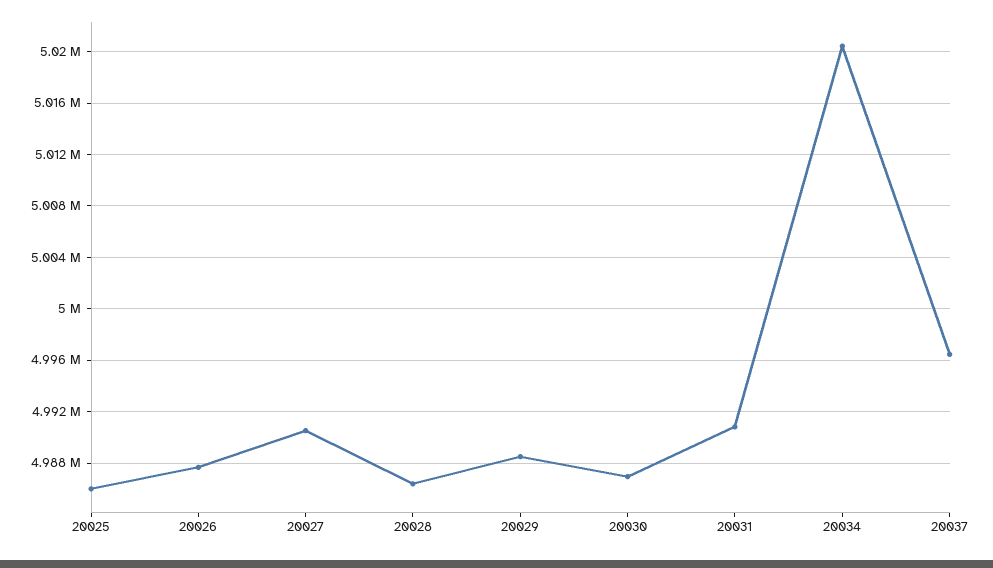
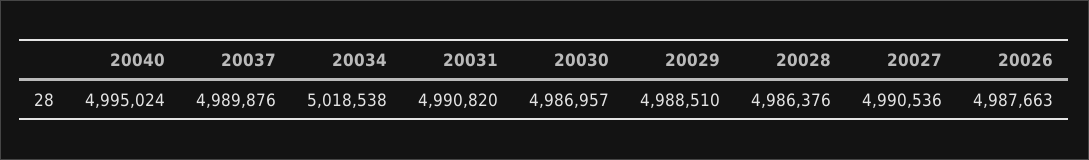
20025: 4986000 -> none
20034: 5020500 -> 5018538
20037: 4996500 -> 4989876
20040: none -> 4995024

